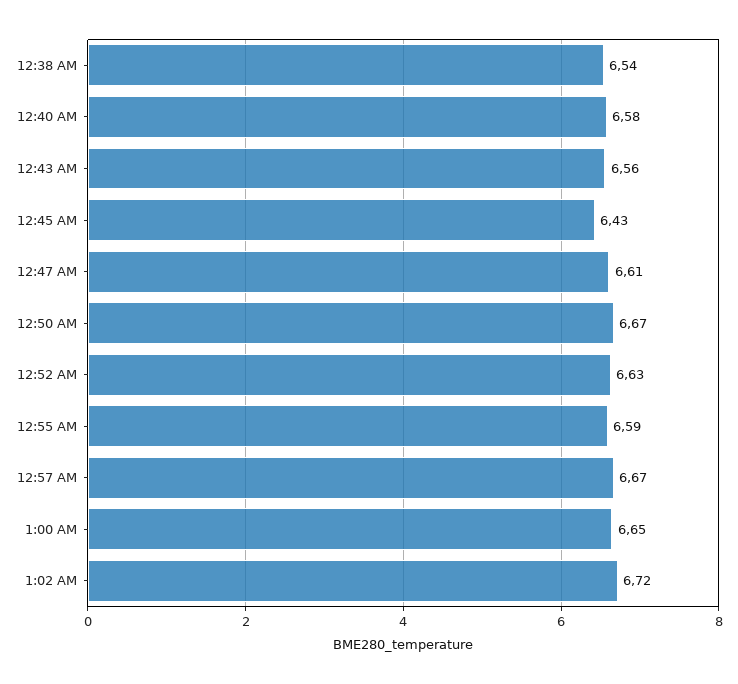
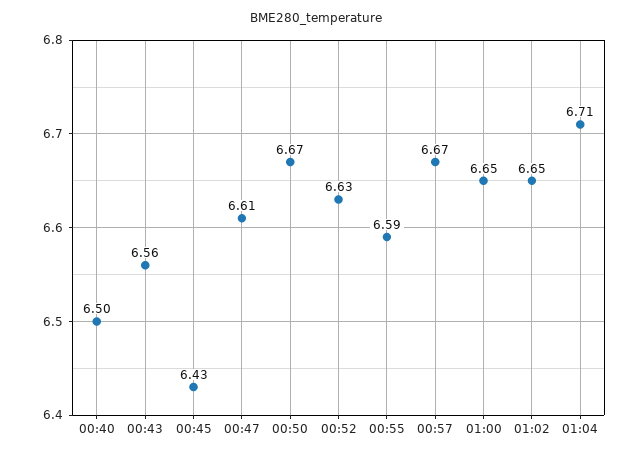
12:38 AM: 6.54 -> none
12:40 AM: 6.58 -> 6.5
1:02 AM: 6.72 -> 6.65
01:04: none -> 6.71

